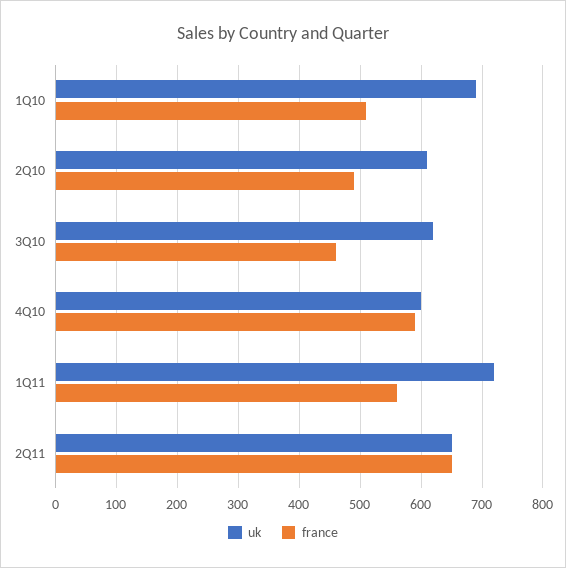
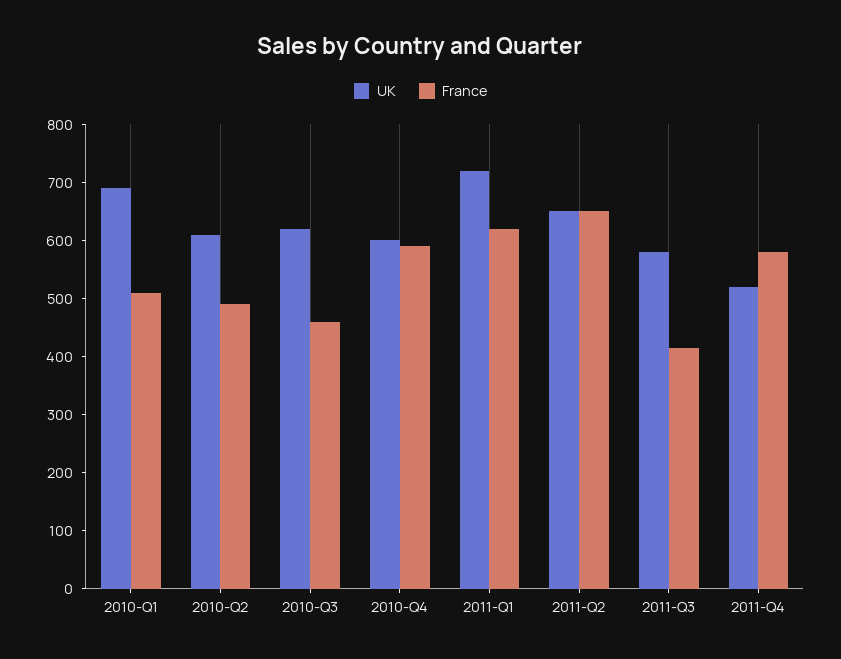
france, 1Q11: 560 -> 620
uk, 2011-Q3: none -> 580
france, 2011-Q3: none -> 420
uk, 2011-Q4: none -> 520
france, 2011-Q4: none -> 580

